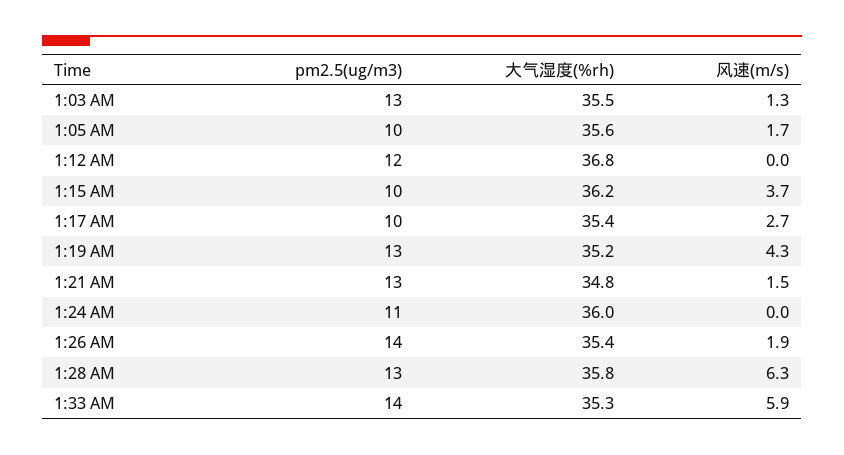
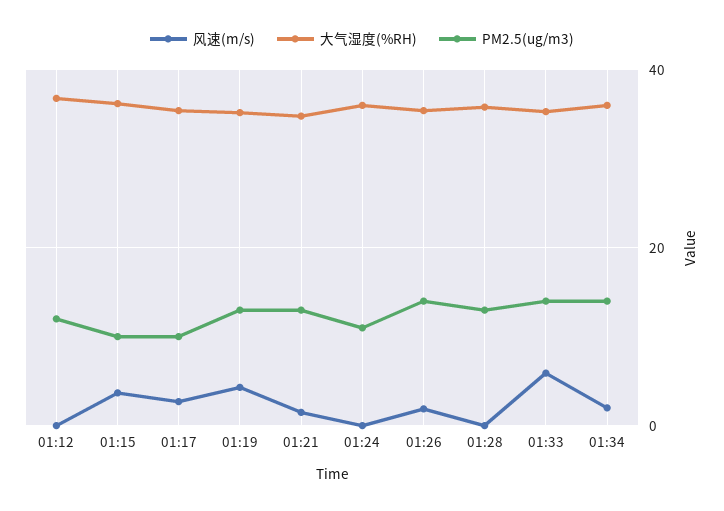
pm2.5(ug/m3), 1:03 AM: 13 -> none
大气湿度(%rh), 1:03 AM: 35.5 -> none
风速(m/s), 1:03 AM: 1.3 -> none
pm2.5(ug/m3), 1:05 AM: 10 -> none
大气湿度(%rh), 1:05 AM: 35.6 -> none
风速(m/s), 1:05 AM: 1.7 -> none
风速(m/s), 1:28 AM: 6.3 -> 0
风速(m/s), 01:34: none -> 2
大气湿度(%rh), 01:34: none -> 36
pm2.5(ug/m3), 01:34: none -> 14

